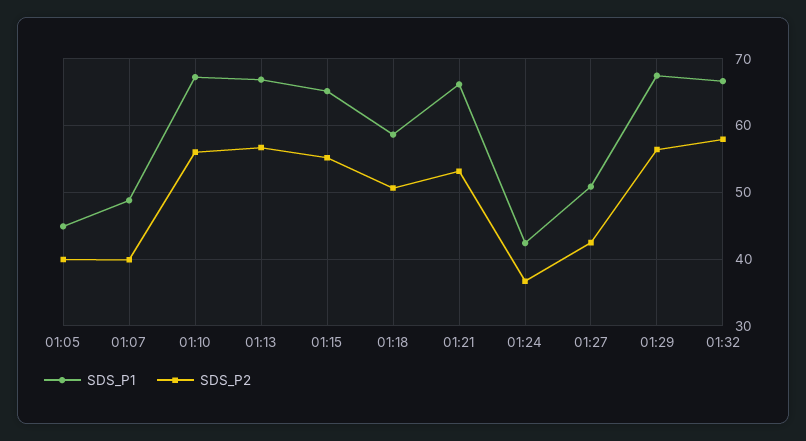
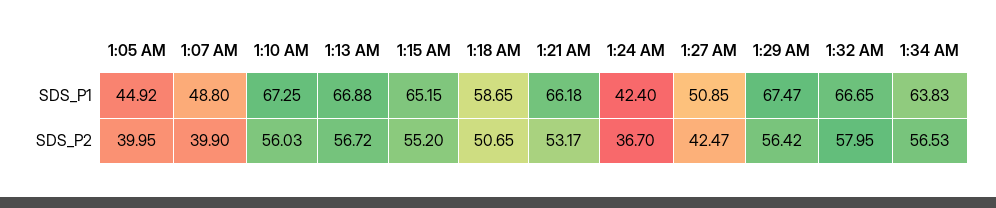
SDS_P1, 1:34 AM: none -> 63.83
SDS_P2, 1:34 AM: none -> 56.53

